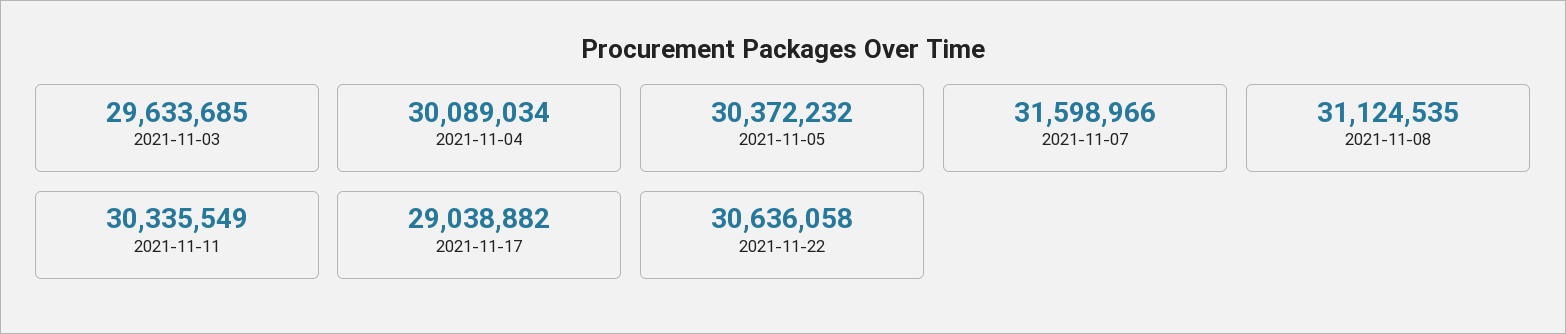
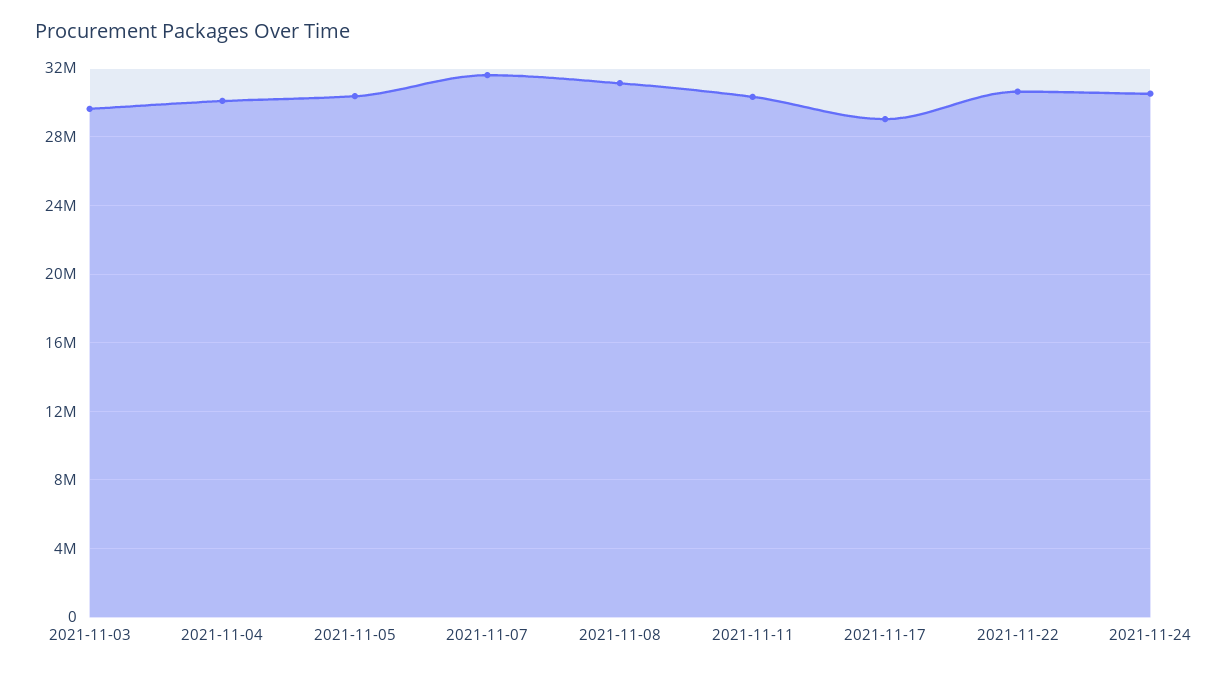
2021-11-24: none -> 30500000

